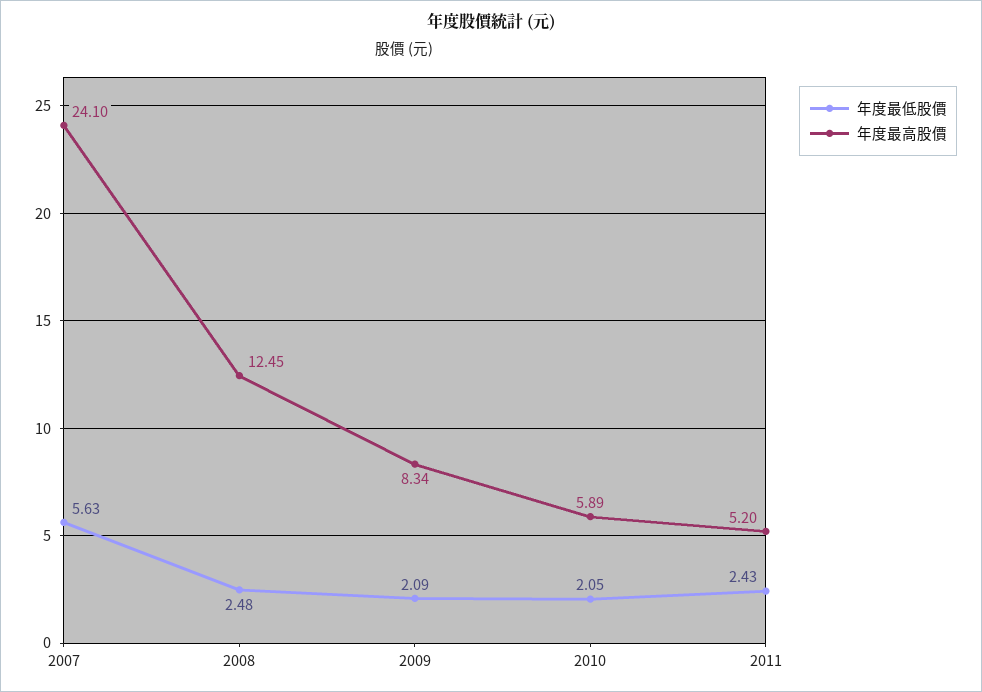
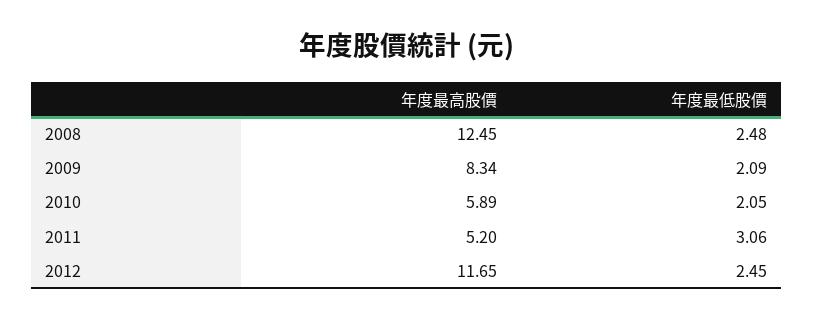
年度最低股價, 2007: 5.63 -> none
年度最高股價, 2007: 24.1 -> none
年度最低股價, 2011: 2.43 -> 3.06
年度最高股價, 2012: none -> 11.65
年度最低股價, 2012: none -> 2.45

